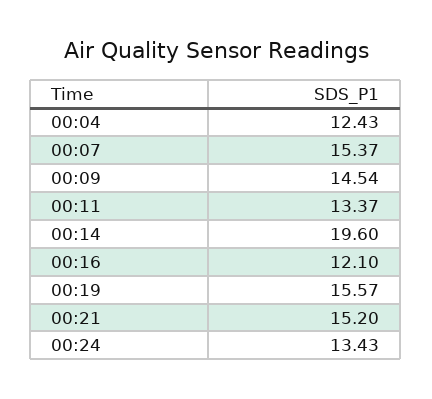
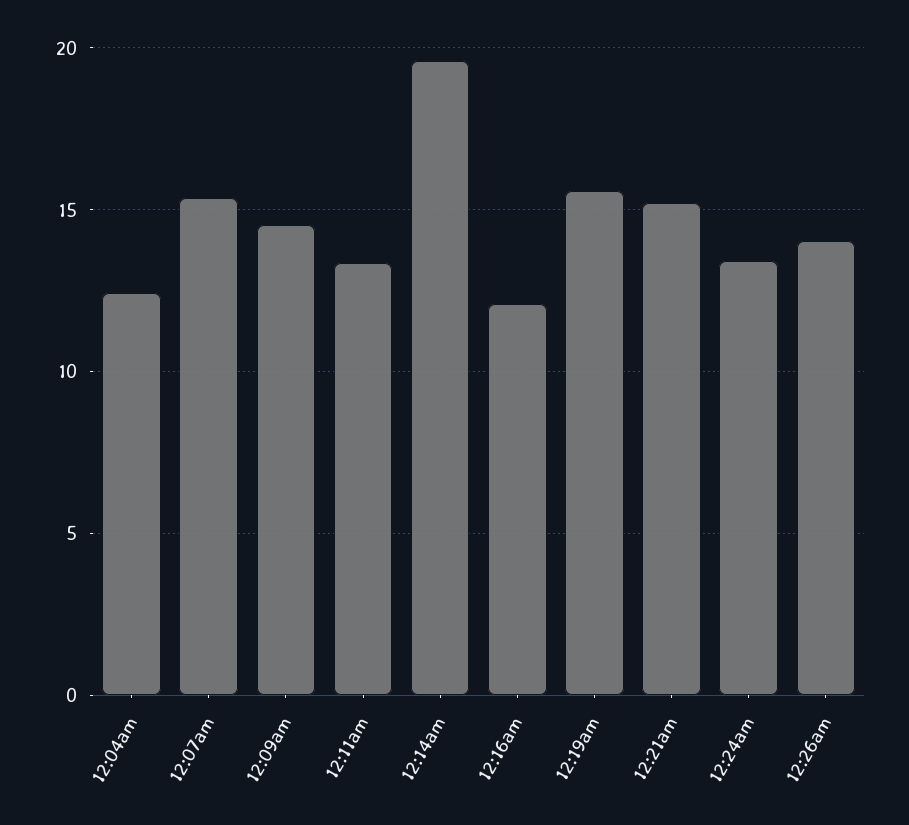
12:26am: none -> 14

